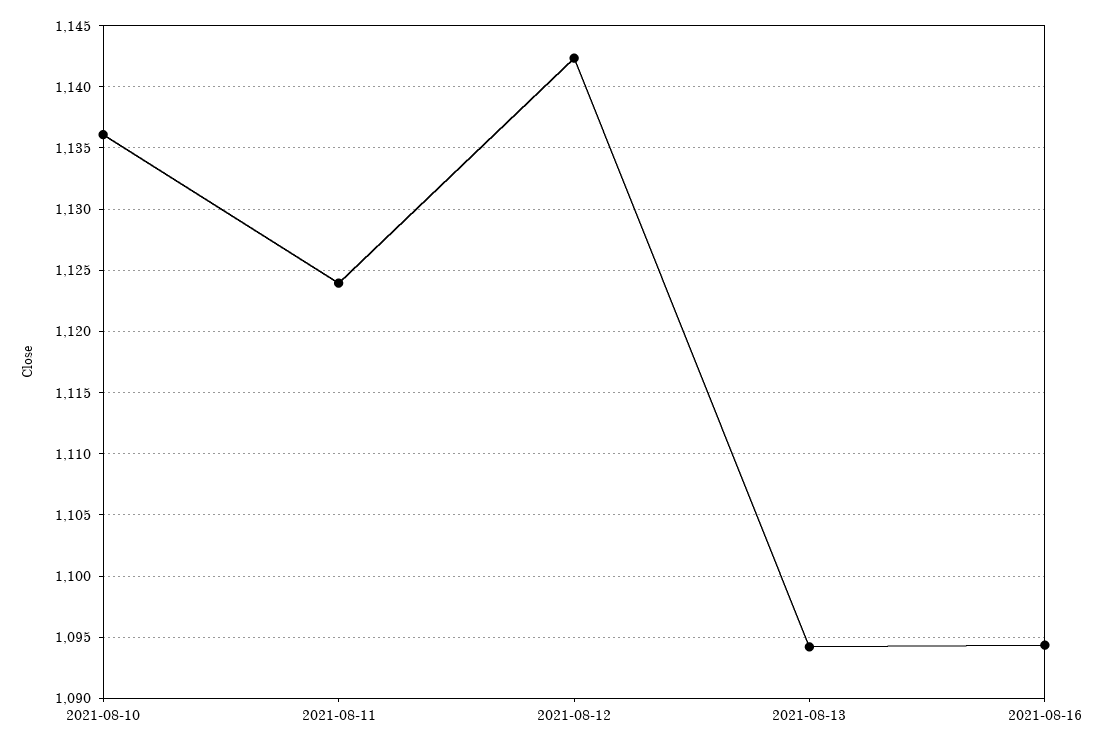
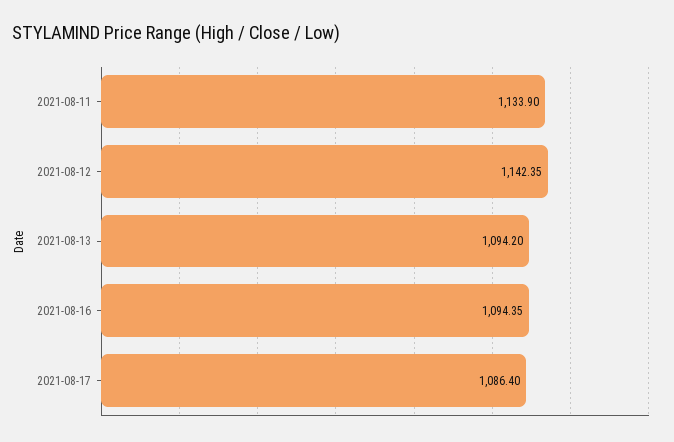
2021-08-10: 1136 -> none
2021-08-11: 1124 -> 1133.9
2021-08-17: none -> 1086.4

